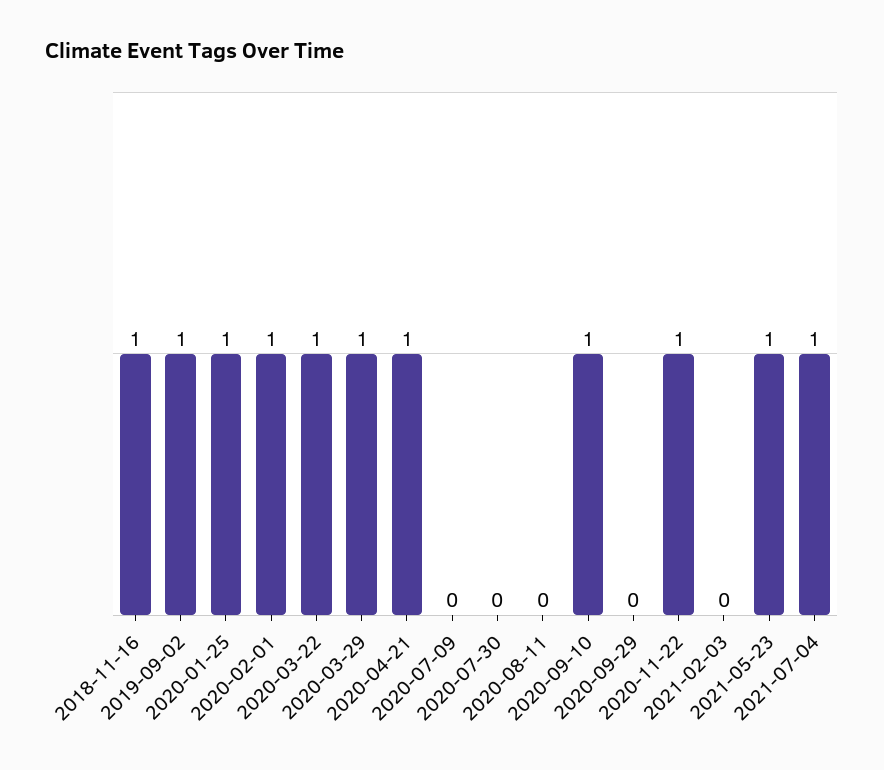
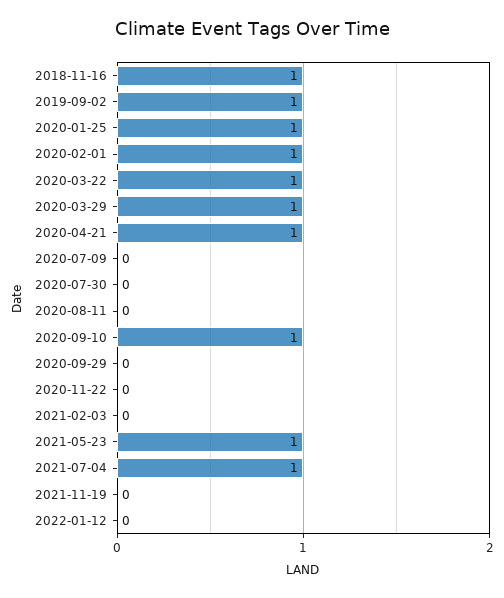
2020-11-22: 1 -> 0
2021-11-19: none -> 0
2022-01-12: none -> 0

